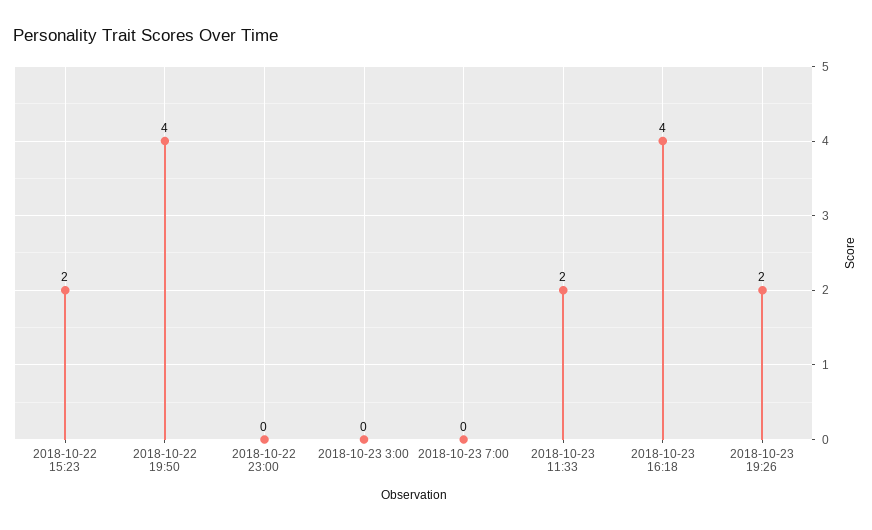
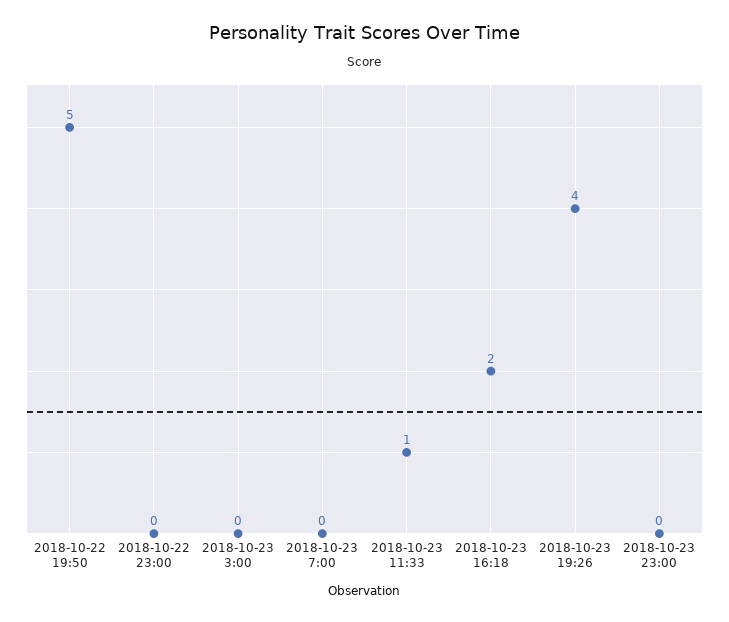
2018-10-22 15:23: 2 -> none
2018-10-22 19:50: 4 -> 5
2018-10-23 11:33: 2 -> 1
2018-10-23 16:18: 4 -> 2
2018-10-23 19:26: 2 -> 4
2018-10-23 23:00: none -> 0

